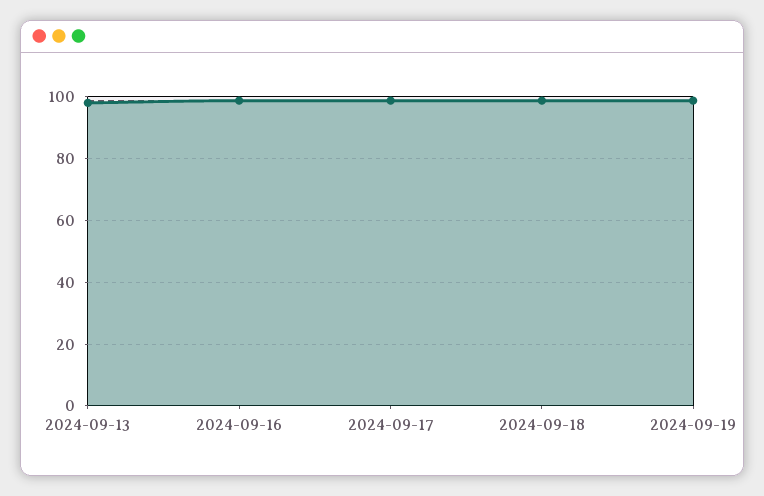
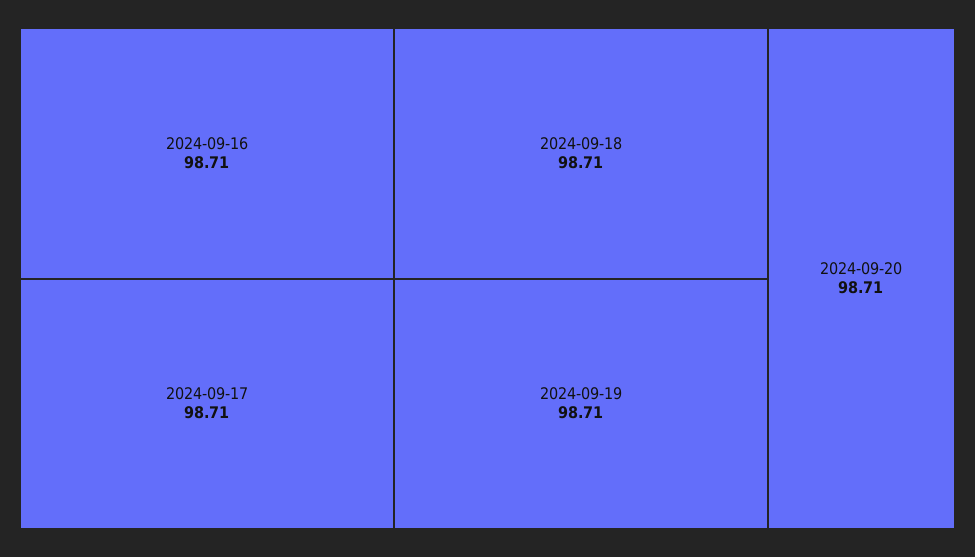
2024-09-13: 98 -> none
2024-09-20: none -> 98.71

